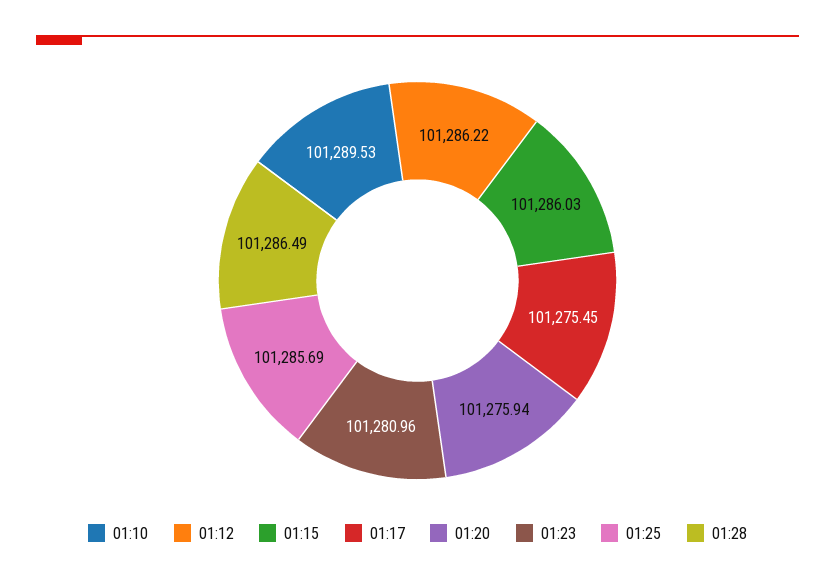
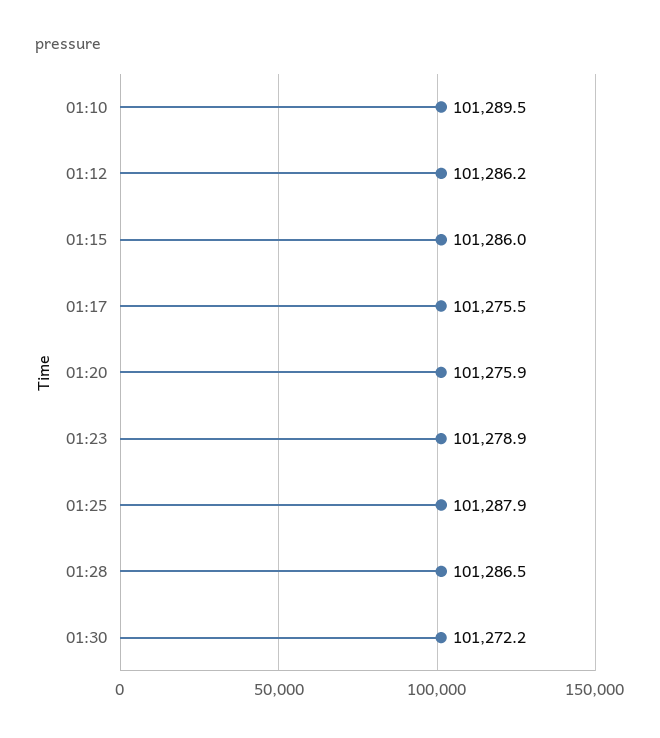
01:23: 101280.96 -> 101278.9
01:25: 101285.69 -> 101287.9
01:30: none -> 101272.2

